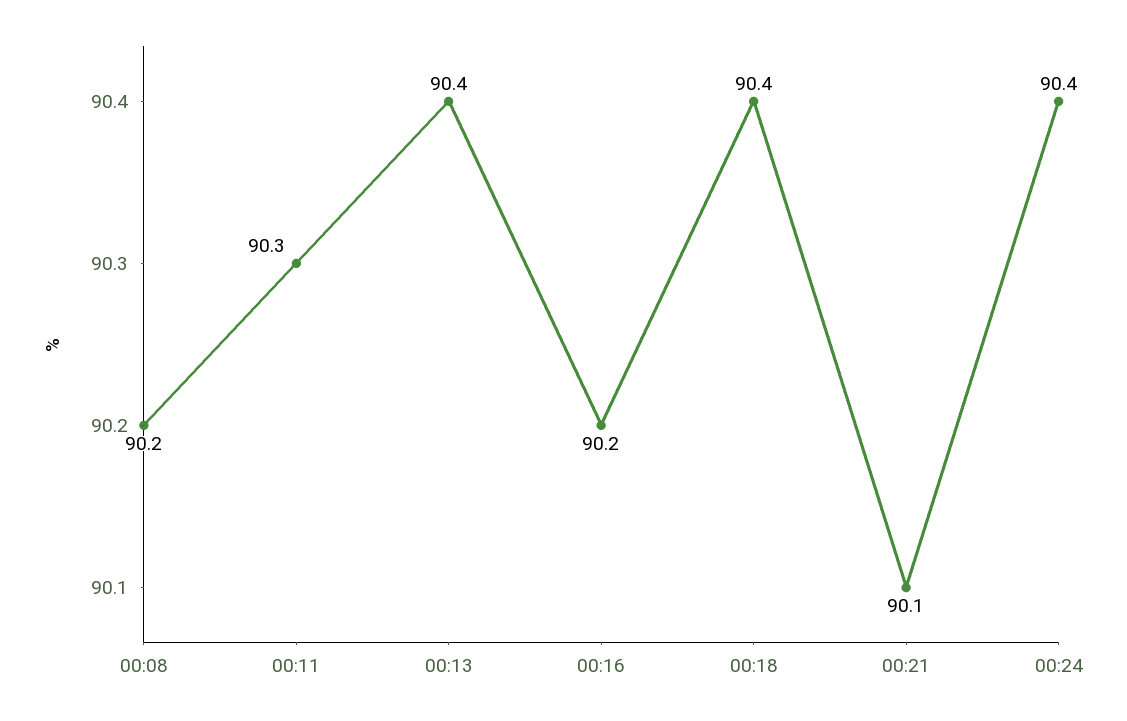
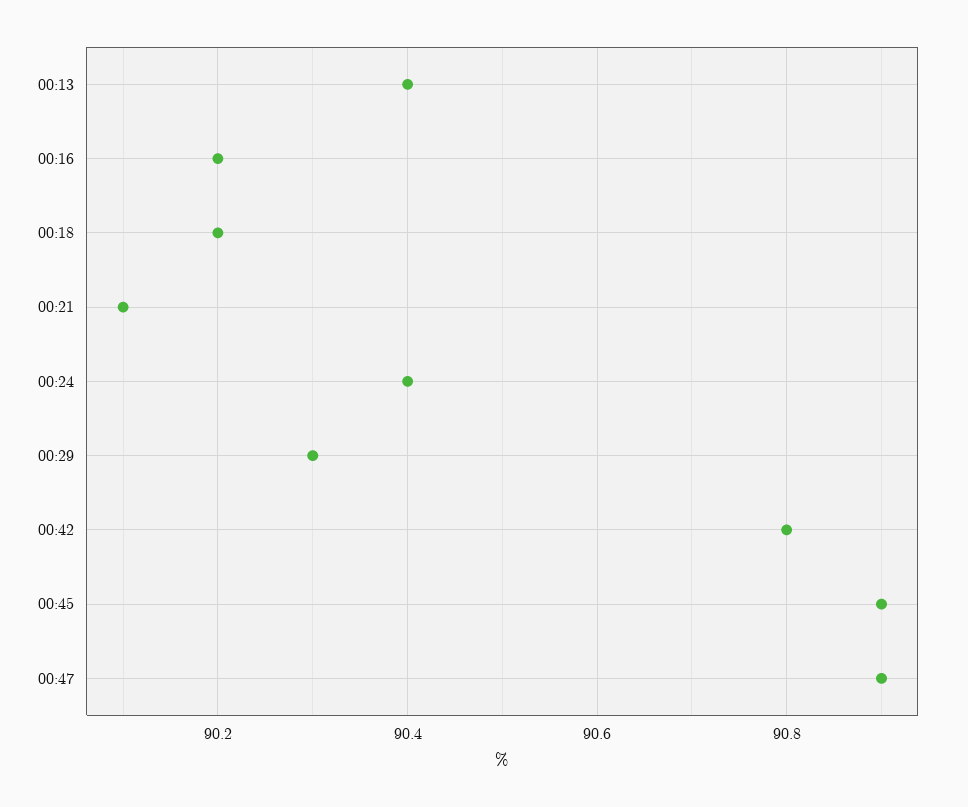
00:08: 90.2 -> none
00:11: 90.3 -> none
00:18: 90.4 -> 90.2
00:29: none -> 90.3
00:42: none -> 90.8
00:45: none -> 90.9
00:47: none -> 90.9

